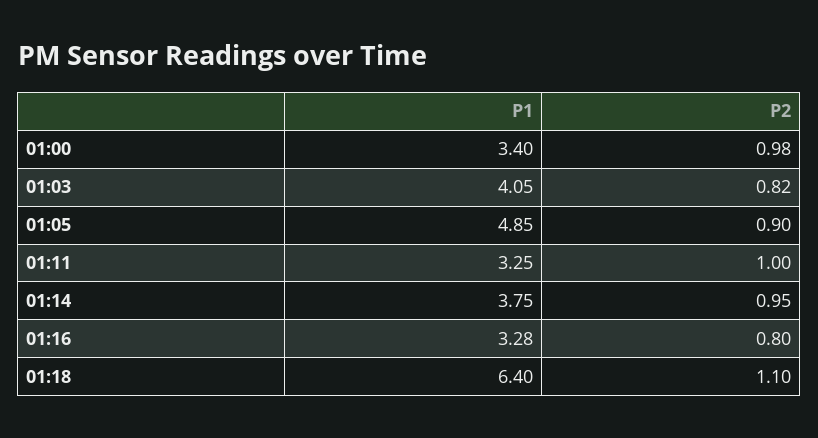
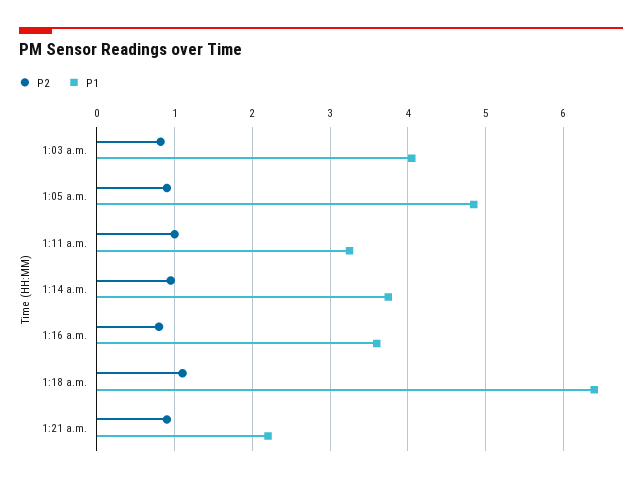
P1, 01:00: 3.4 -> none
P2, 01:00: 0.98 -> none
P1, 01:16: 3.28 -> 3.6
P2, 1:21 a.m.: none -> 0.9
P1, 1:21 a.m.: none -> 2.2

